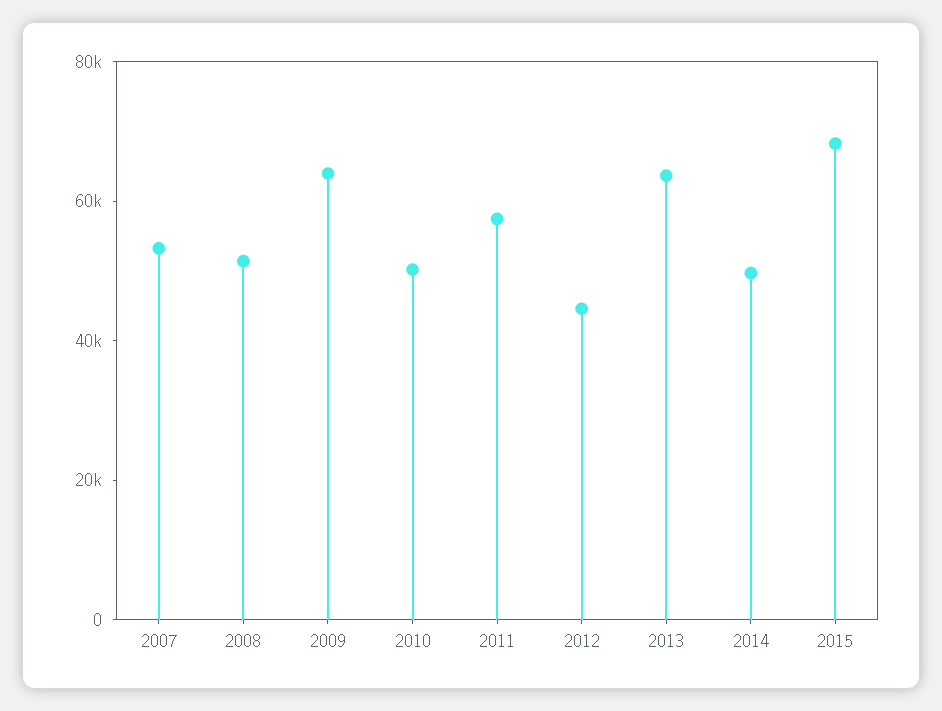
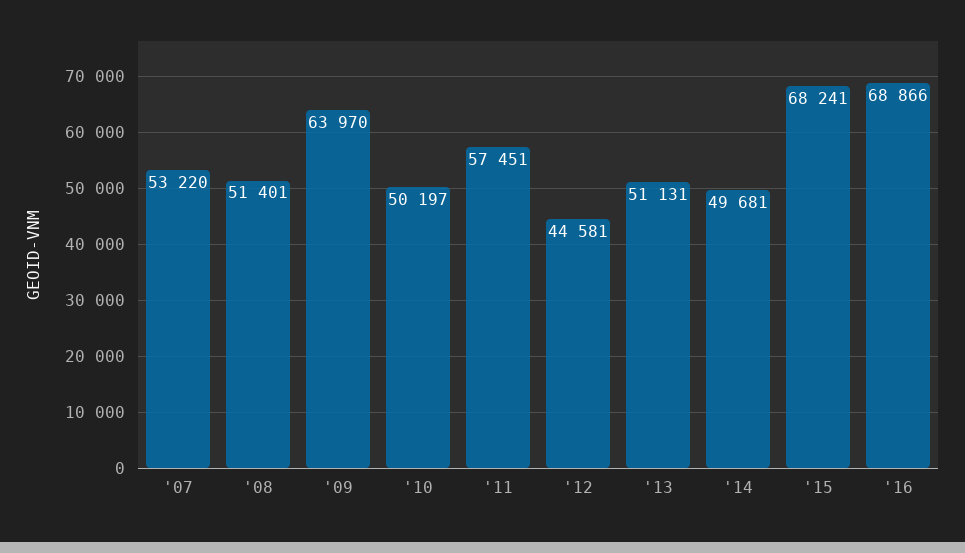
2013: 65000 -> 51131
'16: none -> 68866

